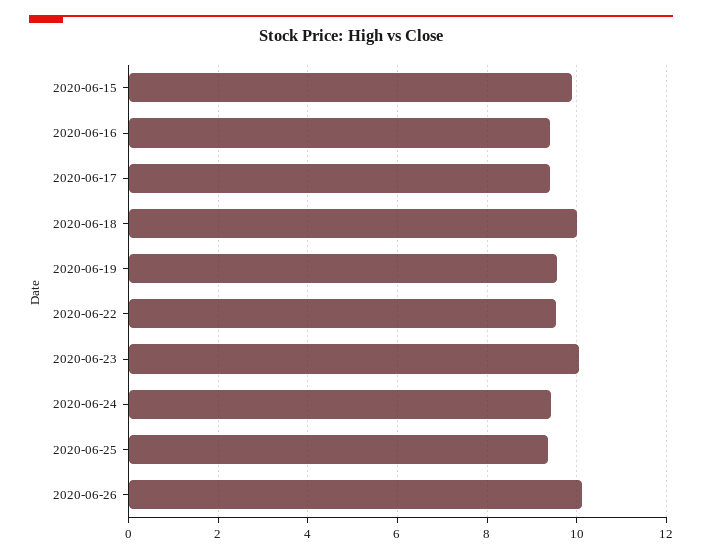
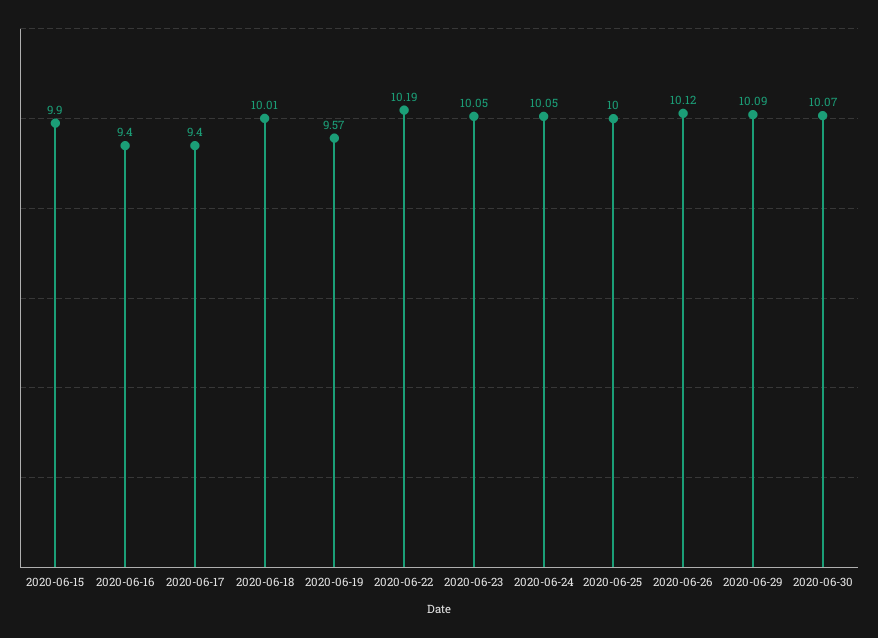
2020-06-22: 9.6 -> 10.19
2020-06-24: 9.4 -> 10.05
2020-06-25: 9.4 -> 10
2020-06-29: none -> 10.09
2020-06-30: none -> 10.07

